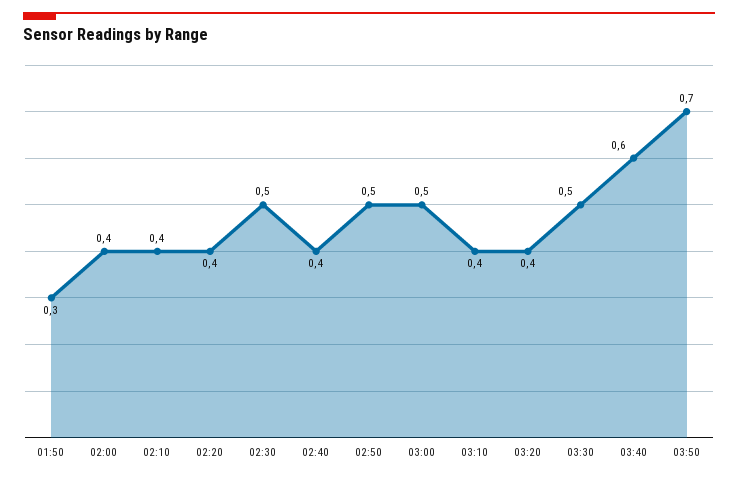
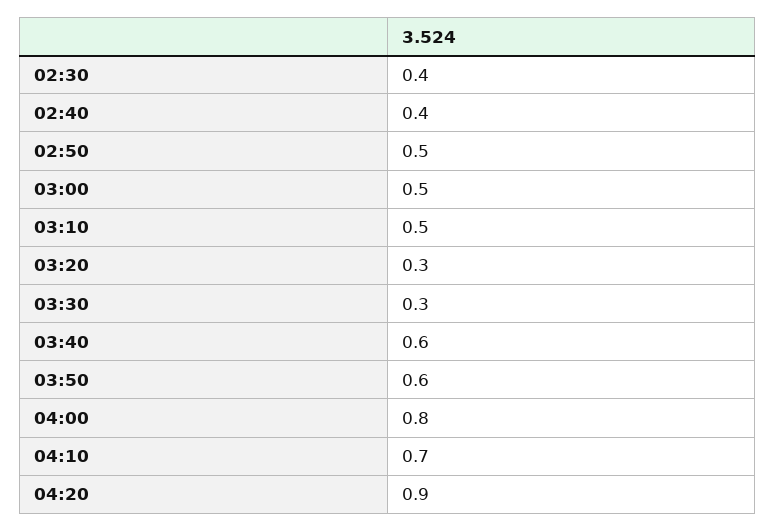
01:50: 0.3 -> none
02:00: 0.4 -> none
02:10: 0.4 -> none
02:20: 0.4 -> none
02:30: 0.5 -> 0.4
03:10: 0.4 -> 0.5
03:20: 0.4 -> 0.3
03:30: 0.5 -> 0.3
03:50: 0.7 -> 0.6
04:00: none -> 0.8
04:10: none -> 0.7
04:20: none -> 0.9

